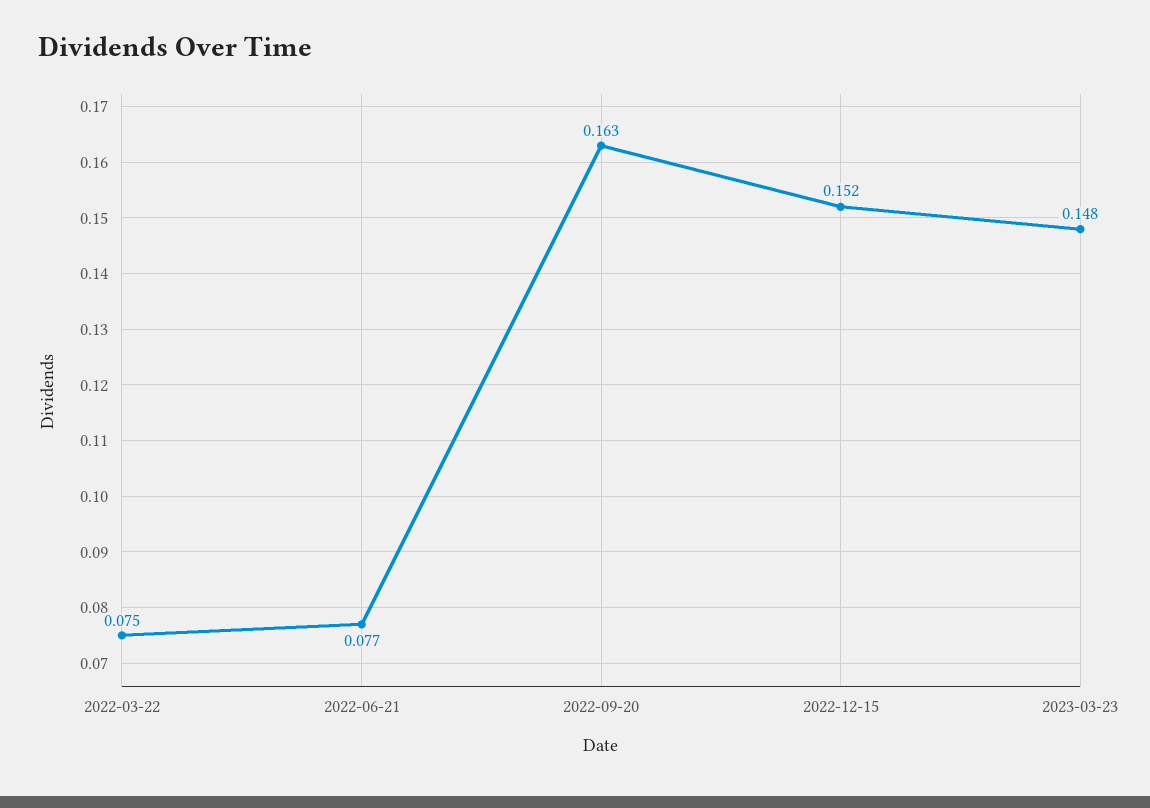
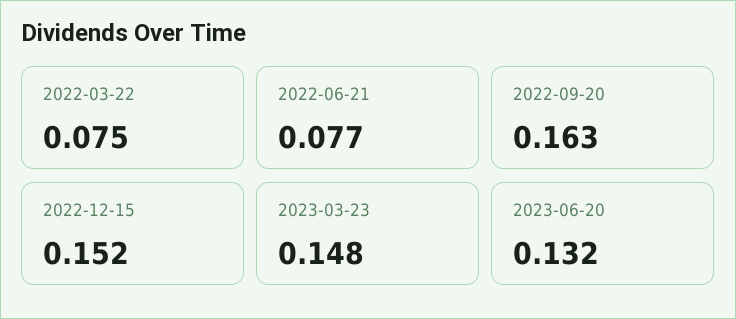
2023-06-20: none -> 0.132

